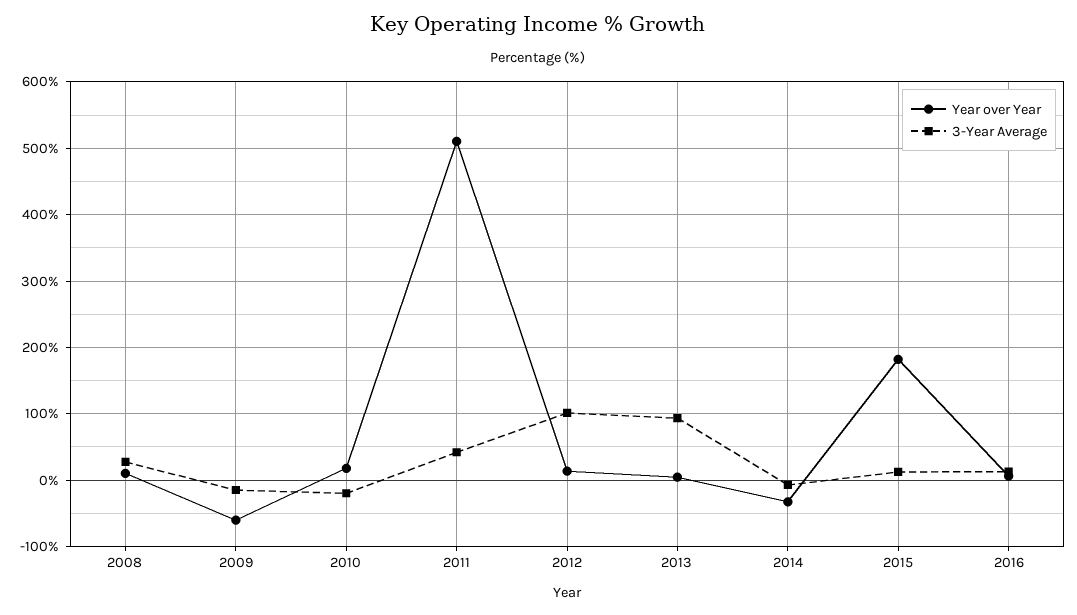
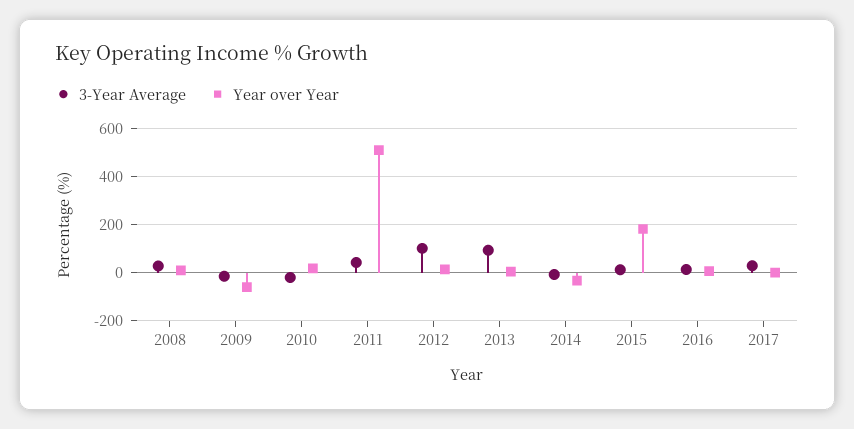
3-Year Average, 2017: none -> 25
Year over Year, 2017: none -> 0

